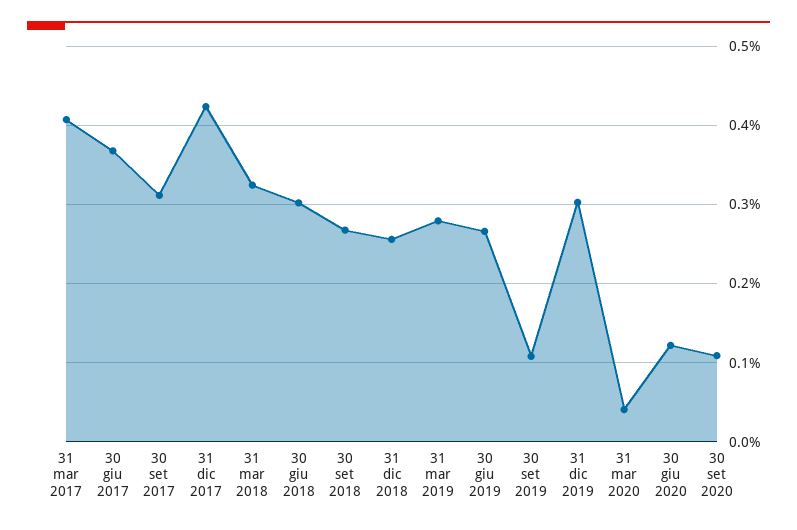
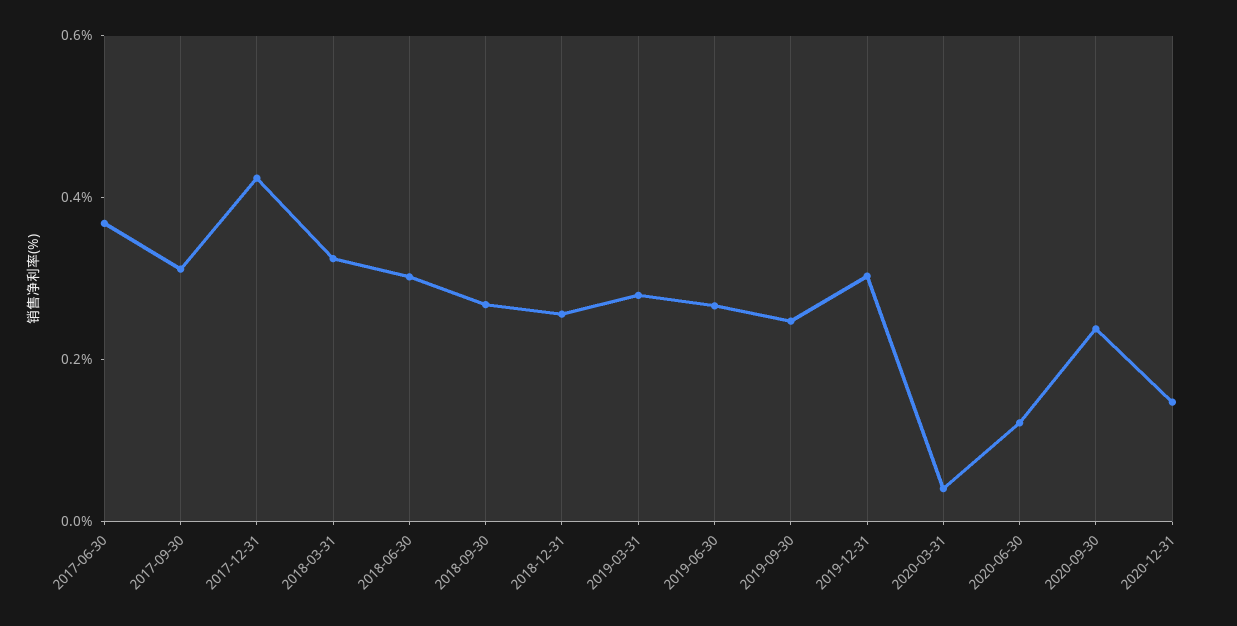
31 mar 2017: 0.41 -> none
30 set 2019: 0.11 -> 0.25
30 set 2020: 0.11 -> 0.25
2020-12-31: none -> 0.15

